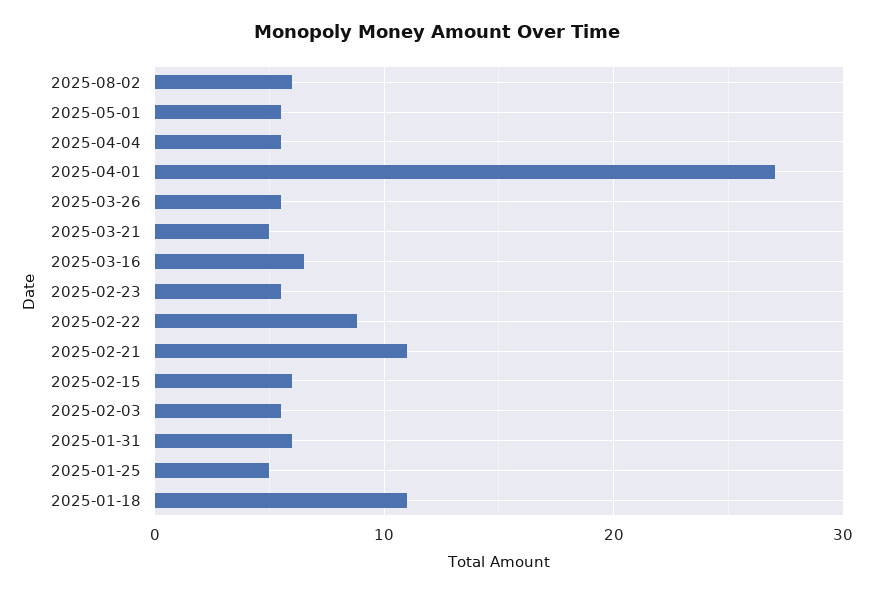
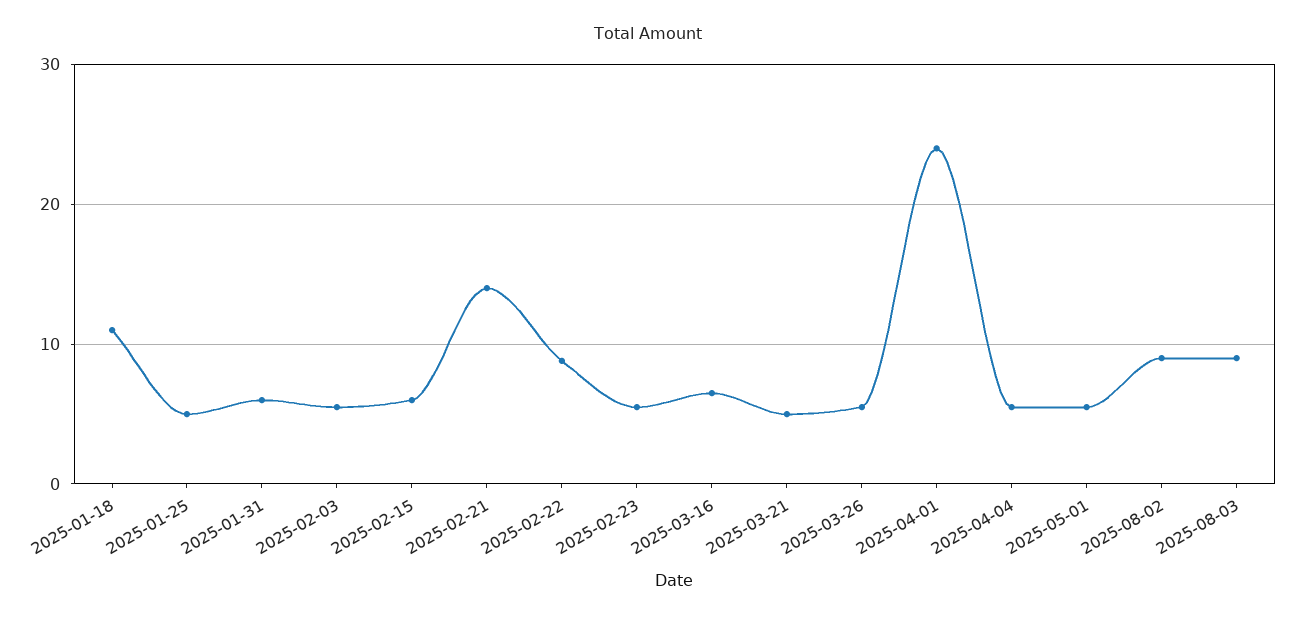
2025-08-02: 6 -> 9
2025-04-01: 27 -> 24
2025-02-21: 11 -> 14
2025-08-03: none -> 9

